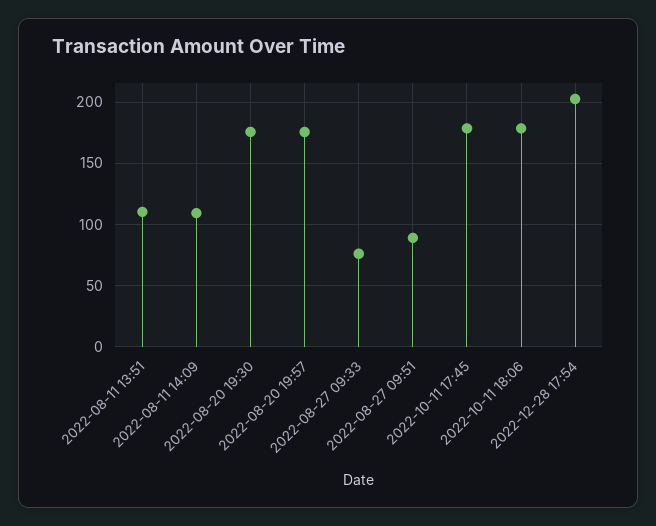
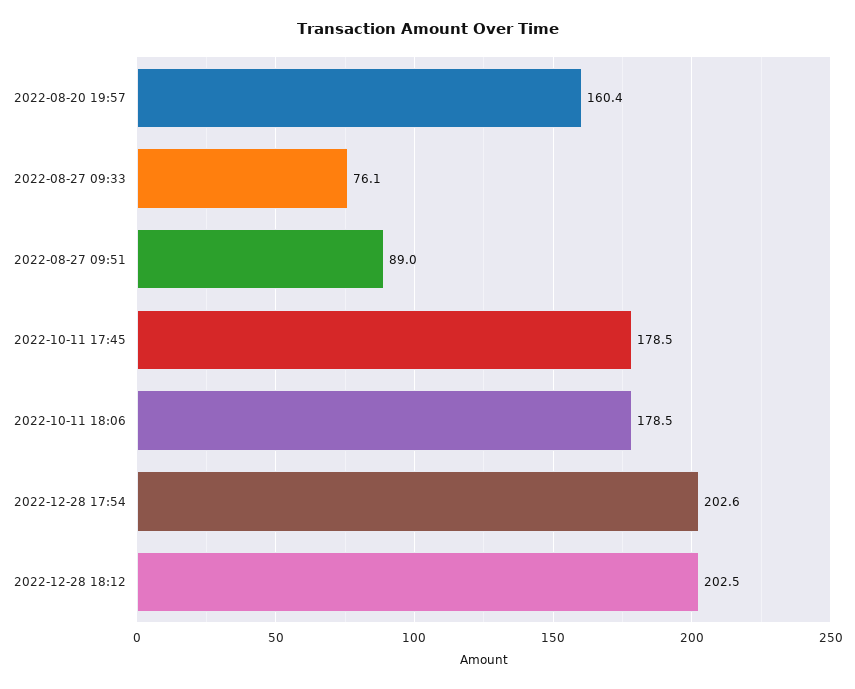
2022-08-11 13:51: 110 -> none
2022-08-11 14:09: 110 -> none
2022-08-20 19:30: 175 -> none
2022-08-20 19:57: 175 -> 160.4
2022-12-28 18:12: none -> 202.5

